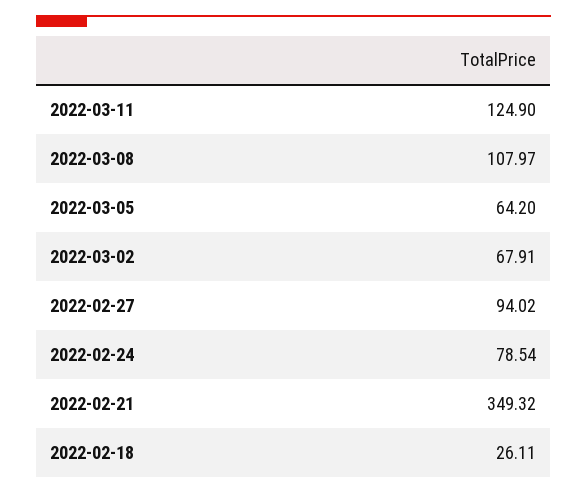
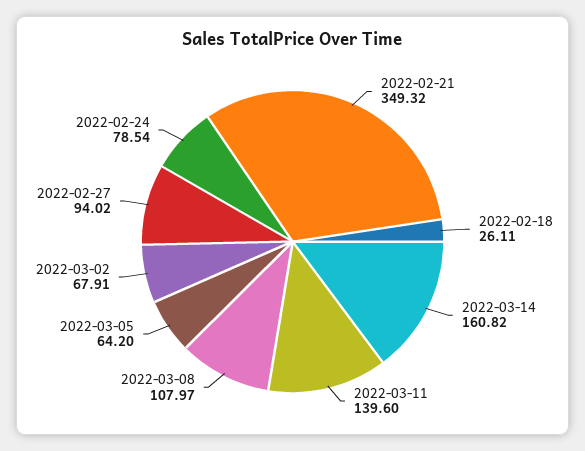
2022-03-11: 124.9 -> 139.6
2022-03-14: none -> 160.82

